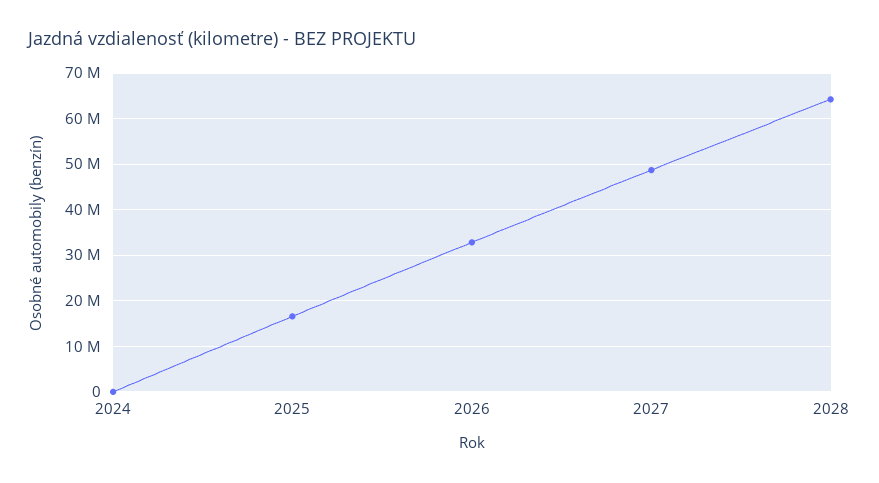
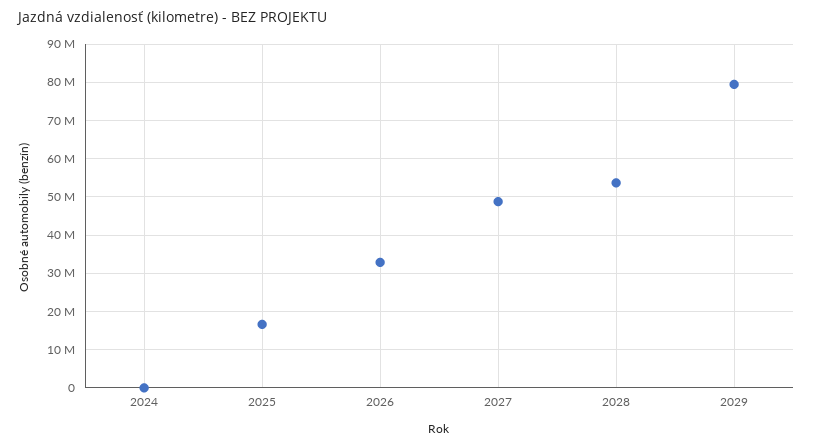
2028: 64000000 -> 54000000
2029: none -> 80000000

